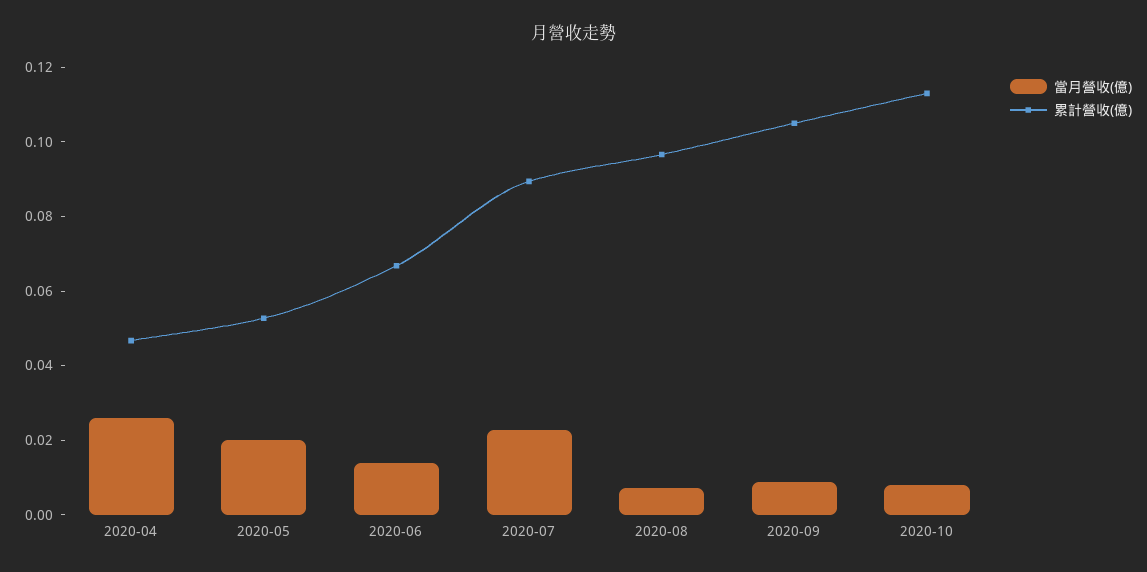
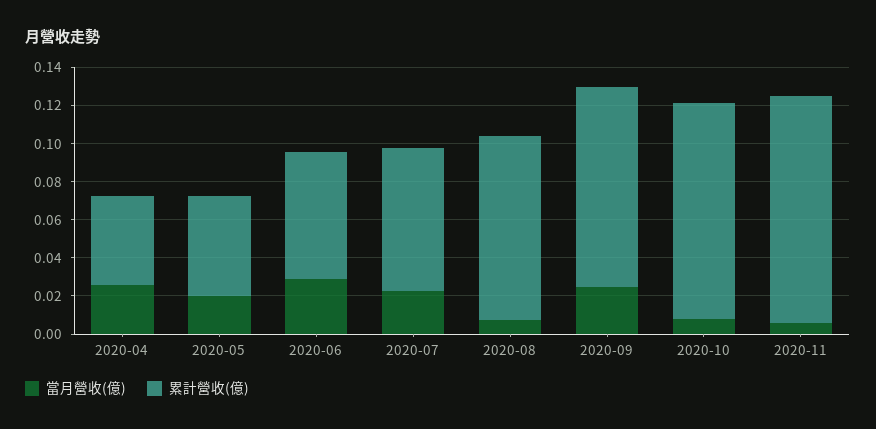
當月營收(億), 2020-06: 0.015 -> 0.03
累計營收(億), 2020-07: 0.09 -> 0.075
當月營收(億), 2020-09: 0.01 -> 0.025
當月營收(億), 2020-11: none -> 0.005
累計營收(億), 2020-11: none -> 0.12

